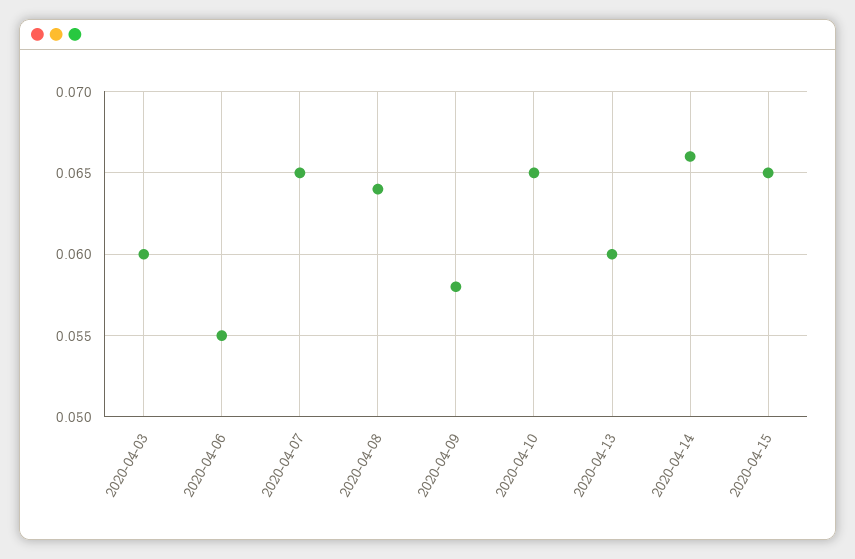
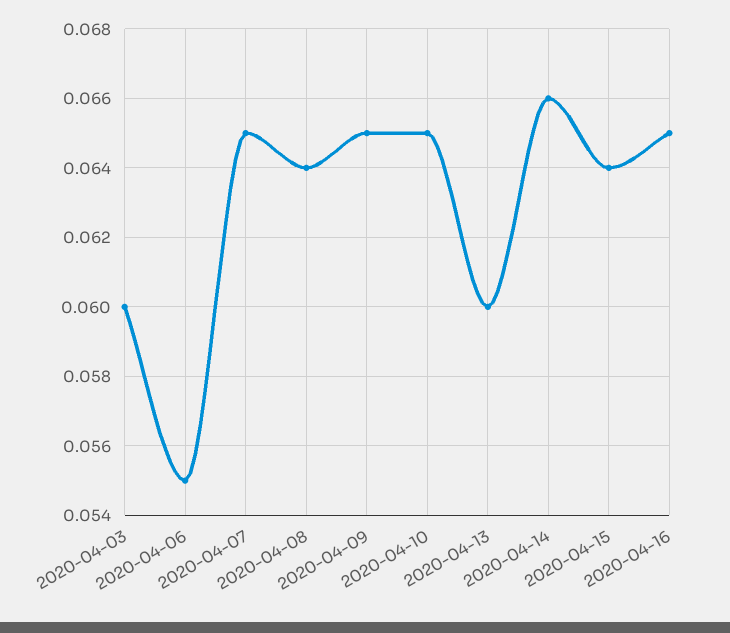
2020-04-09: 0.058 -> 0.065
2020-04-15: 0.065 -> 0.064
2020-04-16: none -> 0.065

